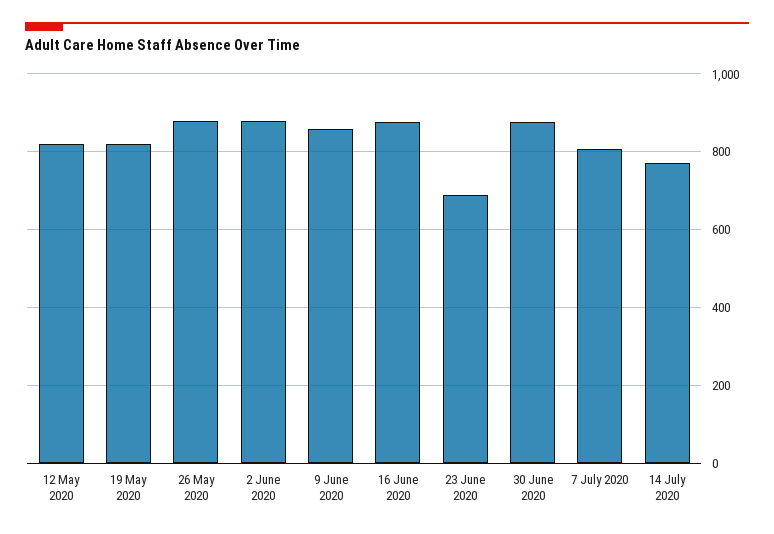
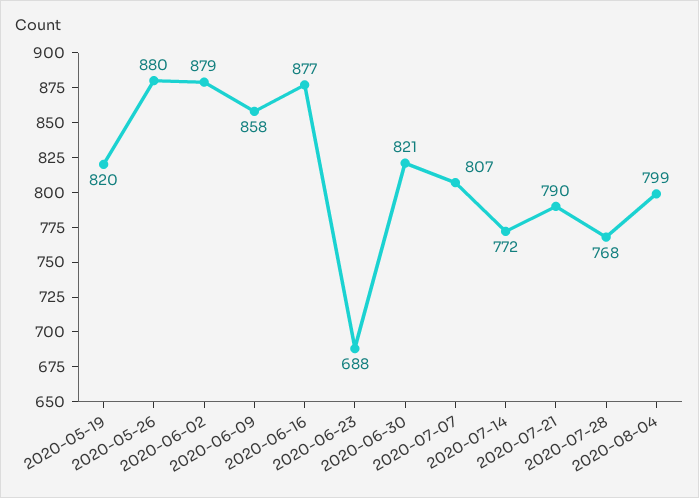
12 May 2020: 820 -> none
30 June 2020: 880 -> 821
2020-07-21: none -> 790
2020-07-28: none -> 768
2020-08-04: none -> 799

